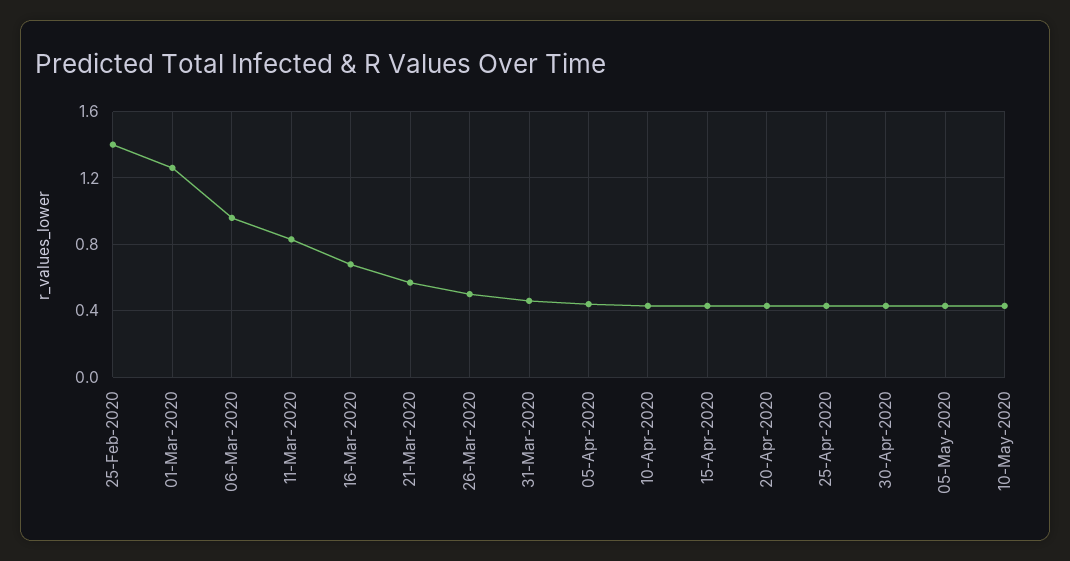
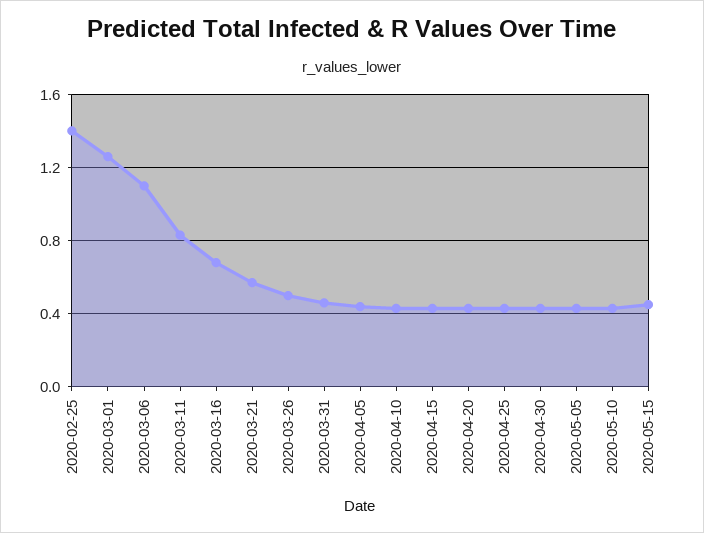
06-Mar-2020: 0.95 -> 1.1
2020-05-15: none -> 0.45

